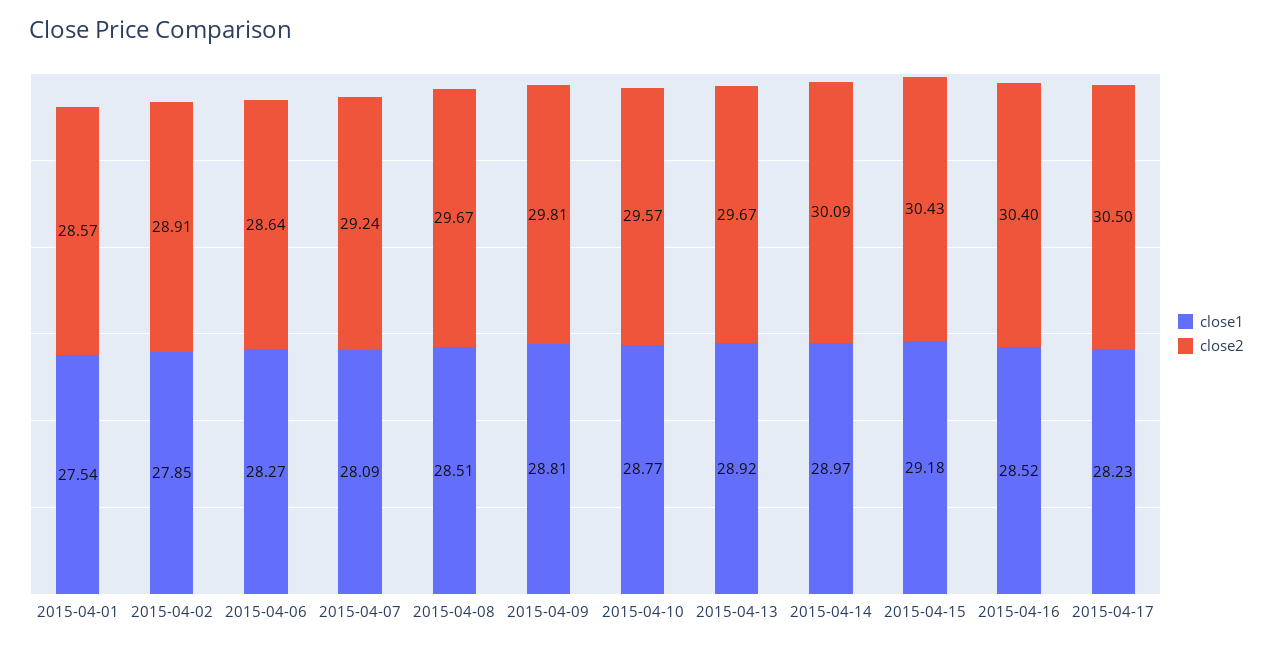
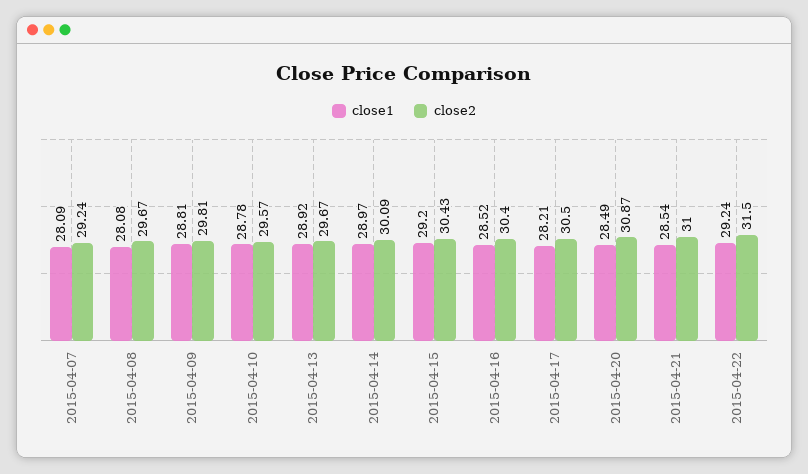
close1, 2015-04-01: 27.54 -> none
close2, 2015-04-01: 28.57 -> none
close1, 2015-04-02: 27.85 -> none
close2, 2015-04-02: 28.91 -> none
close1, 2015-04-06: 28.27 -> none
close2, 2015-04-06: 28.64 -> none
close1, 2015-04-08: 28.51 -> 28.08
close1, 2015-04-10: 28.77 -> 28.78
close1, 2015-04-15: 29.18 -> 29.2
close1, 2015-04-17: 28.23 -> 28.21
close1, 2015-04-20: none -> 28.49
close2, 2015-04-20: none -> 30.87
close1, 2015-04-21: none -> 28.54
close2, 2015-04-21: none -> 31
close1, 2015-04-22: none -> 29.24
close2, 2015-04-22: none -> 31.5

